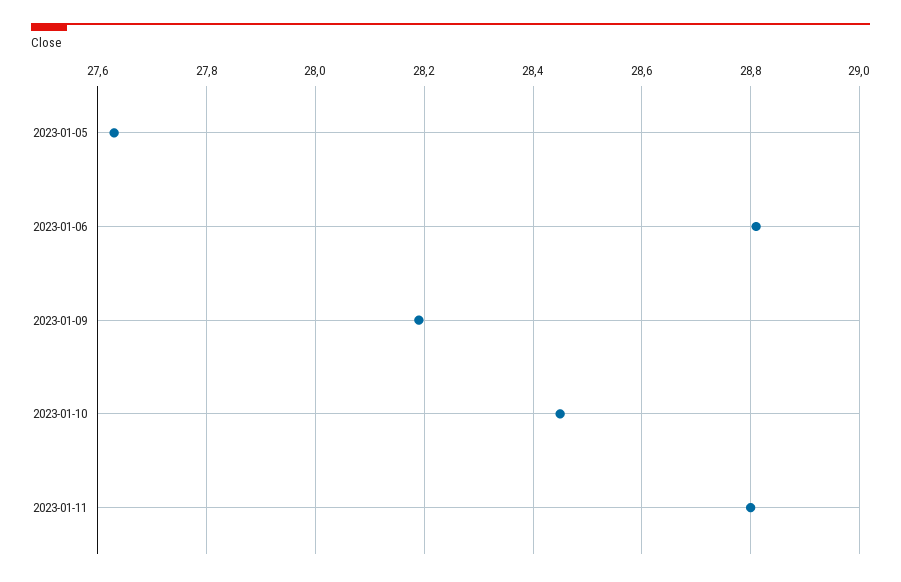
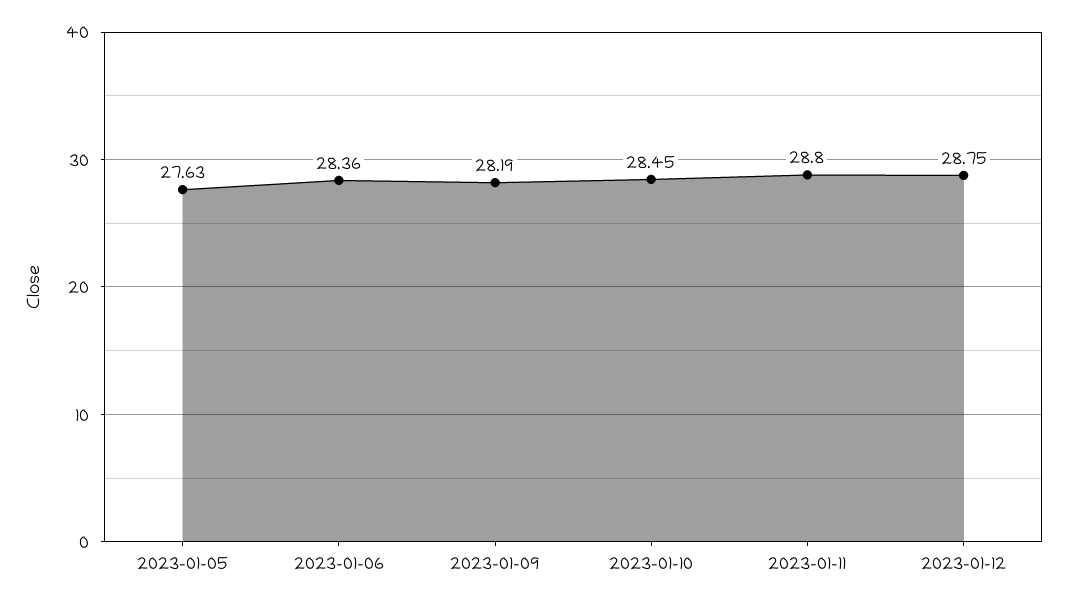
2023-01-06: 28.8 -> 28.36
2023-01-12: none -> 28.75

